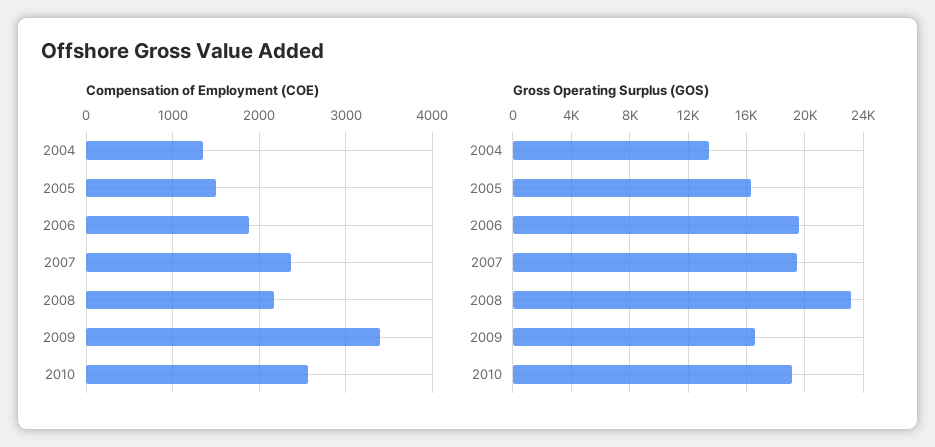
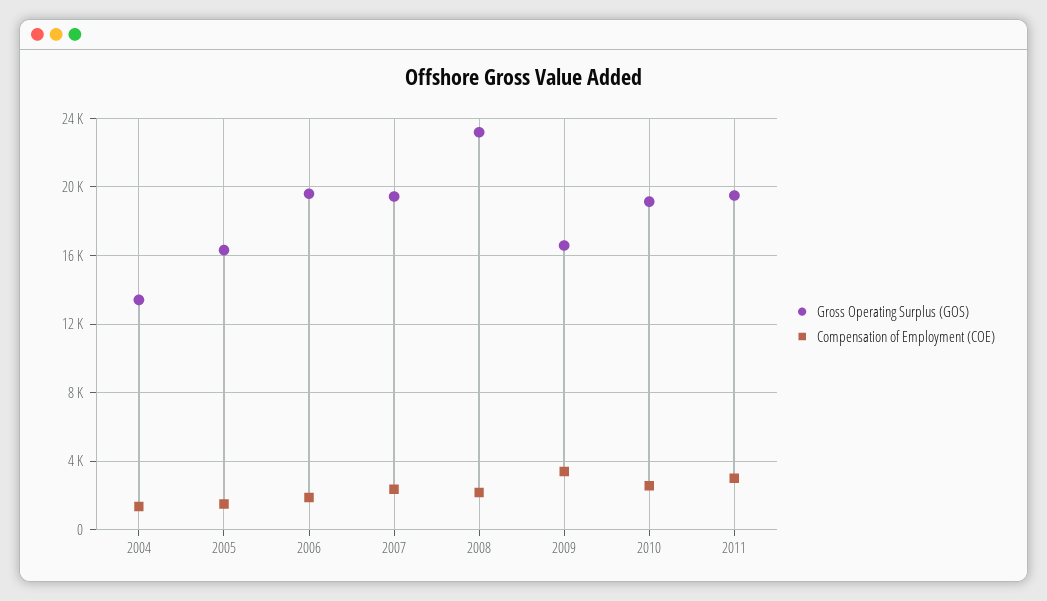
Gross Operating Surplus (GOS), 2011: none -> 19500
Compensation of Employment (COE), 2011: none -> 3000

